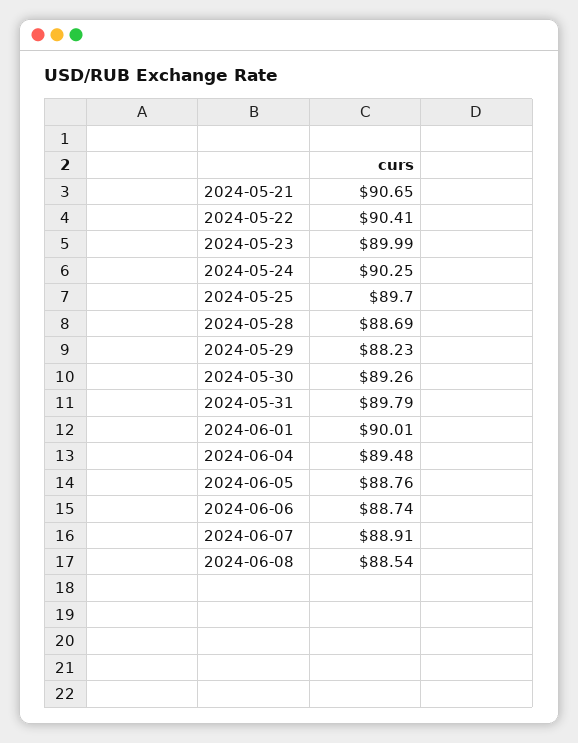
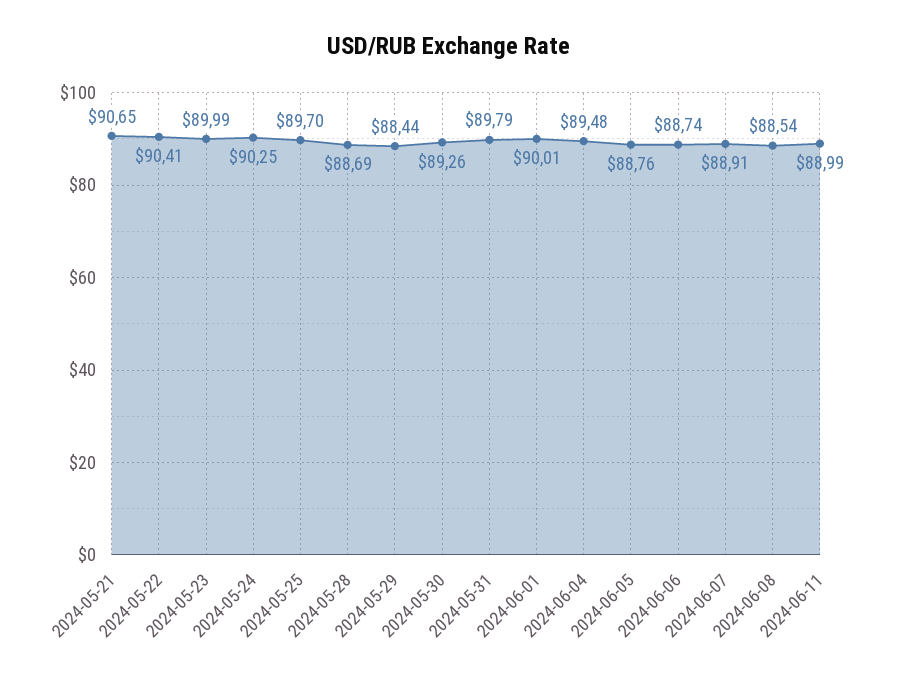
2024-05-29: 88.23 -> 88.44
2024-06-11: none -> 88.99

